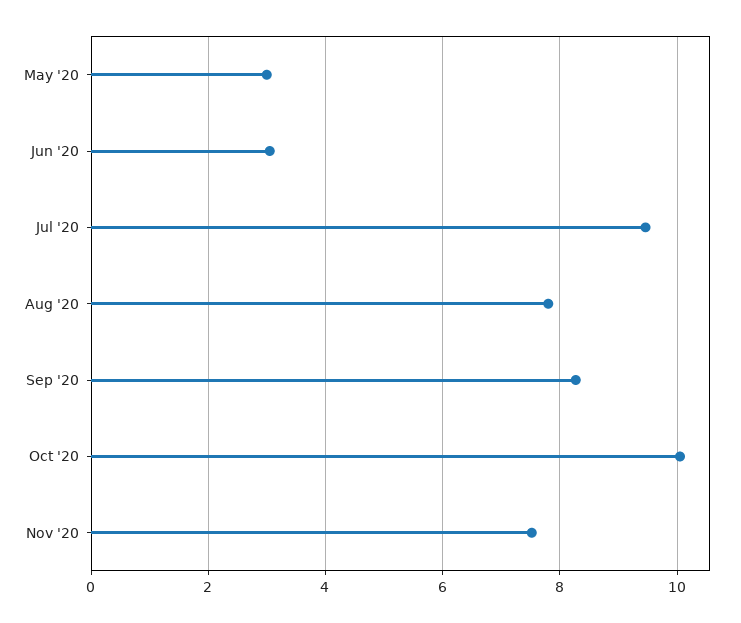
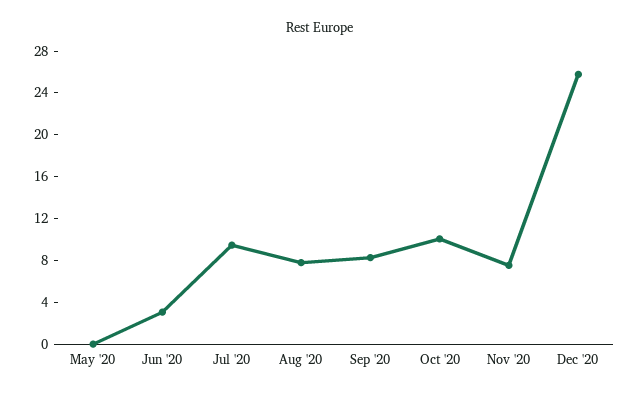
May '20: 3 -> 0
Dec '20: none -> 26

